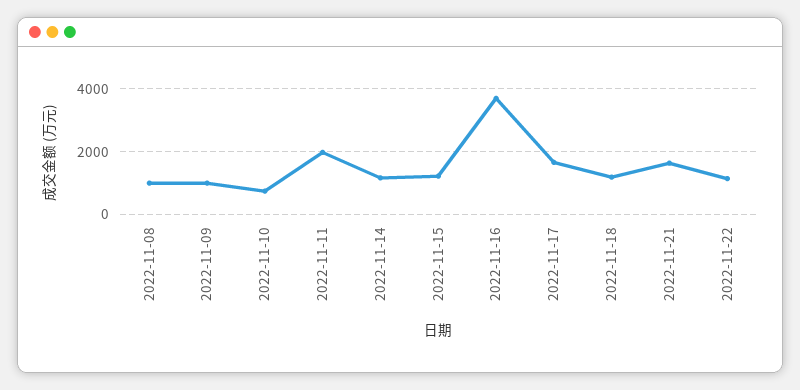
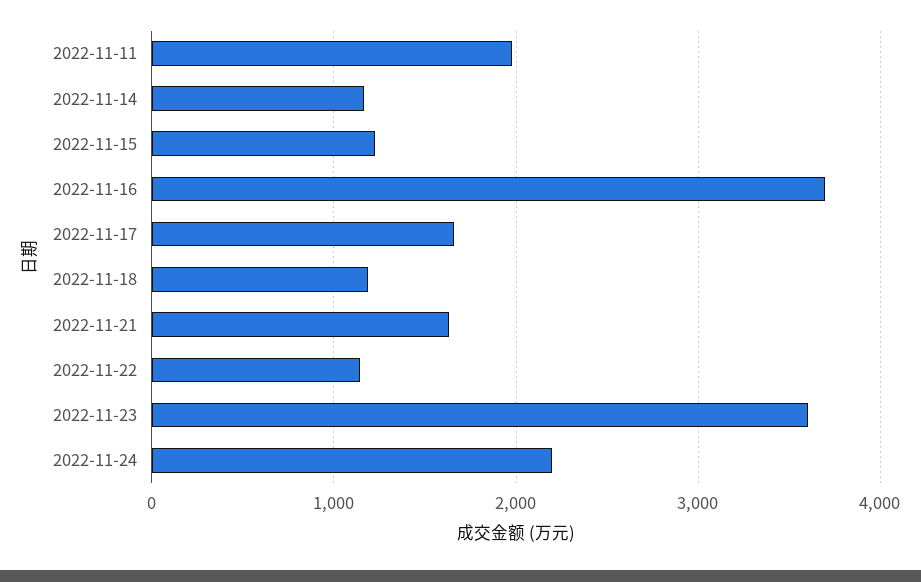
2022-11-08: 1000 -> none
2022-11-09: 1000 -> none
2022-11-10: 800 -> none
2022-11-23: none -> 3600
2022-11-24: none -> 2200

